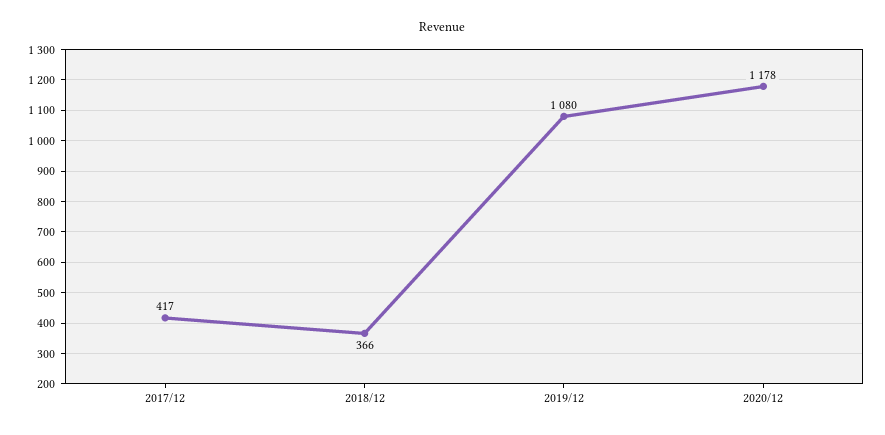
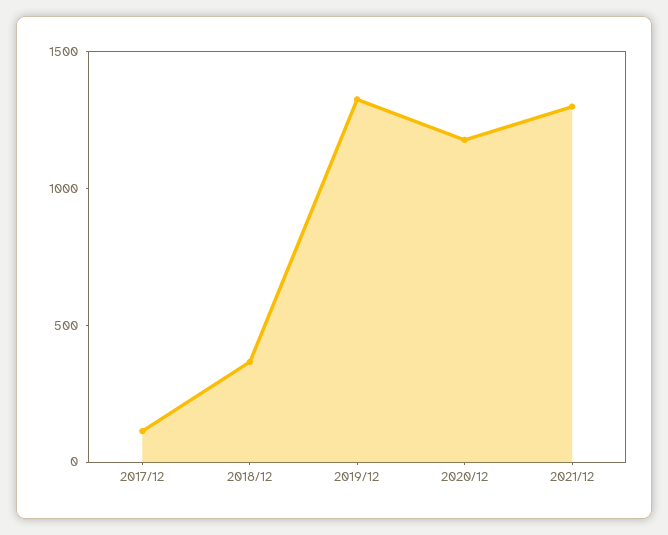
2017/12: 417 -> 100
2019/12: 1080 -> 1300
2021/12: none -> 1300

